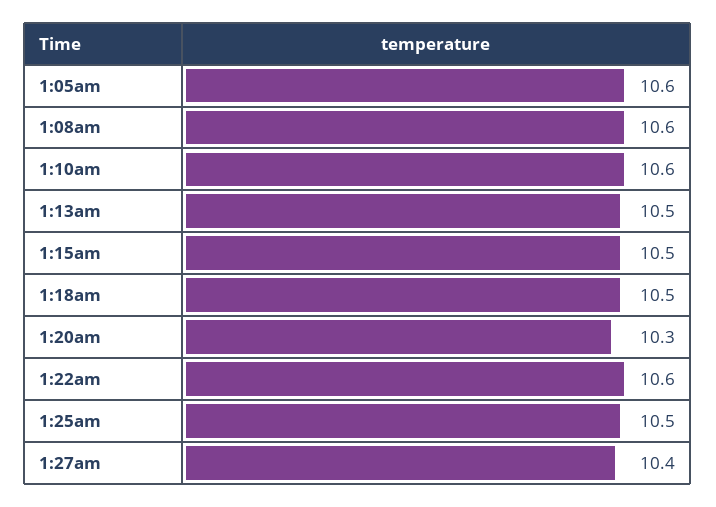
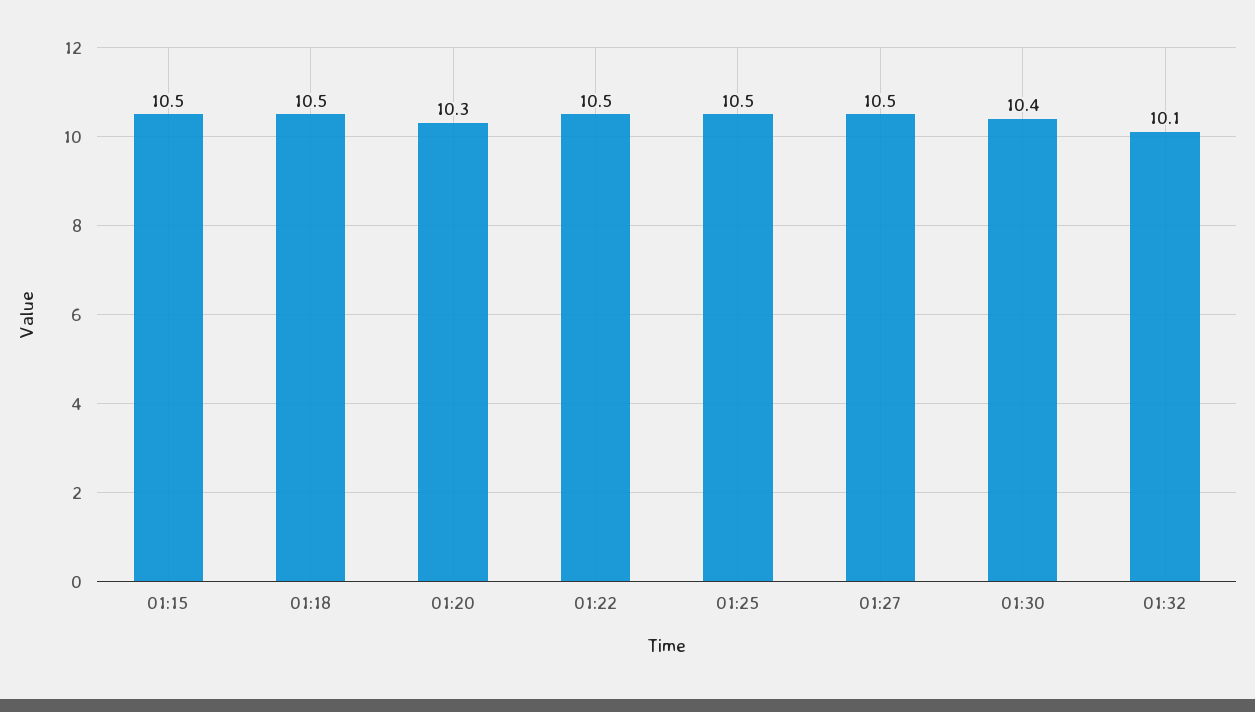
1:05am: 10.6 -> none
1:08am: 10.6 -> none
1:10am: 10.6 -> none
1:13am: 10.5 -> none
1:22am: 10.6 -> 10.5
1:27am: 10.4 -> 10.5
01:30: none -> 10.4
01:32: none -> 10.1

